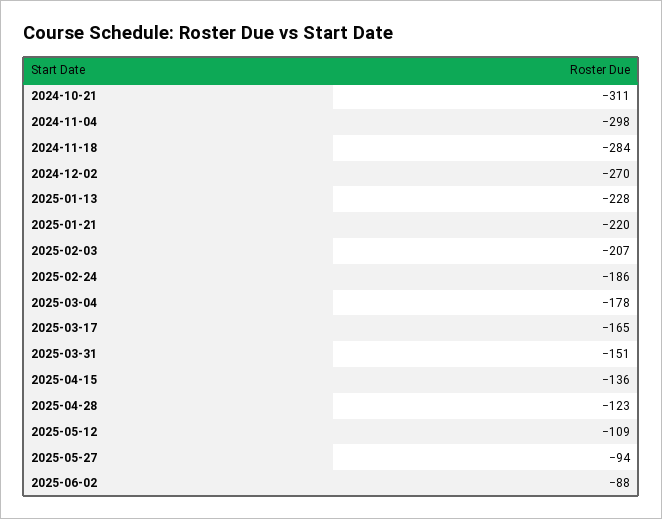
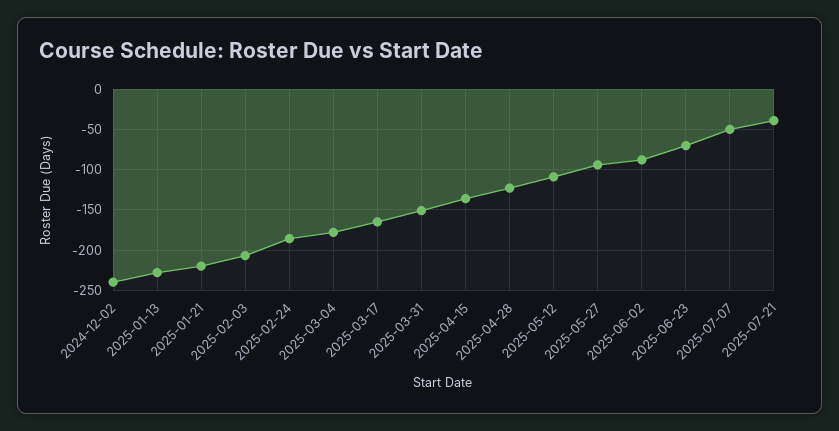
2024-10-21: -311 -> none
2024-11-04: -298 -> none
2024-11-18: -284 -> none
2024-12-02: -270 -> -240
2025-06-23: none -> -70
2025-07-07: none -> -50
2025-07-21: none -> -40

